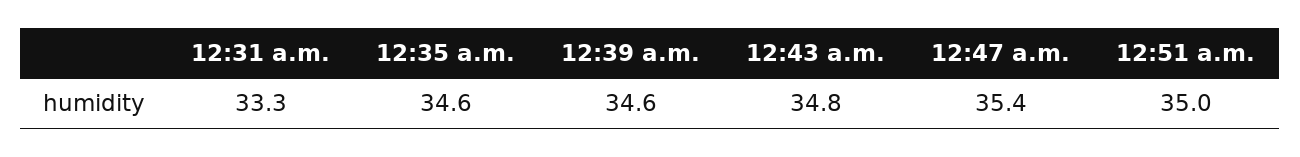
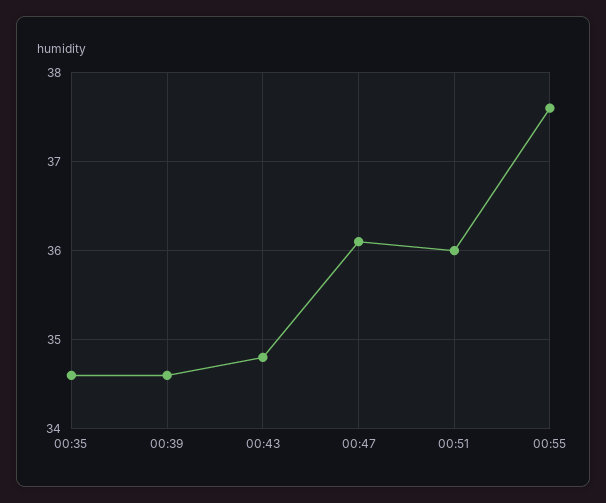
12:31 a.m.: 33.3 -> none
12:47 a.m.: 35.4 -> 36.1
12:51 a.m.: 35 -> 36
00:55: none -> 37.6

